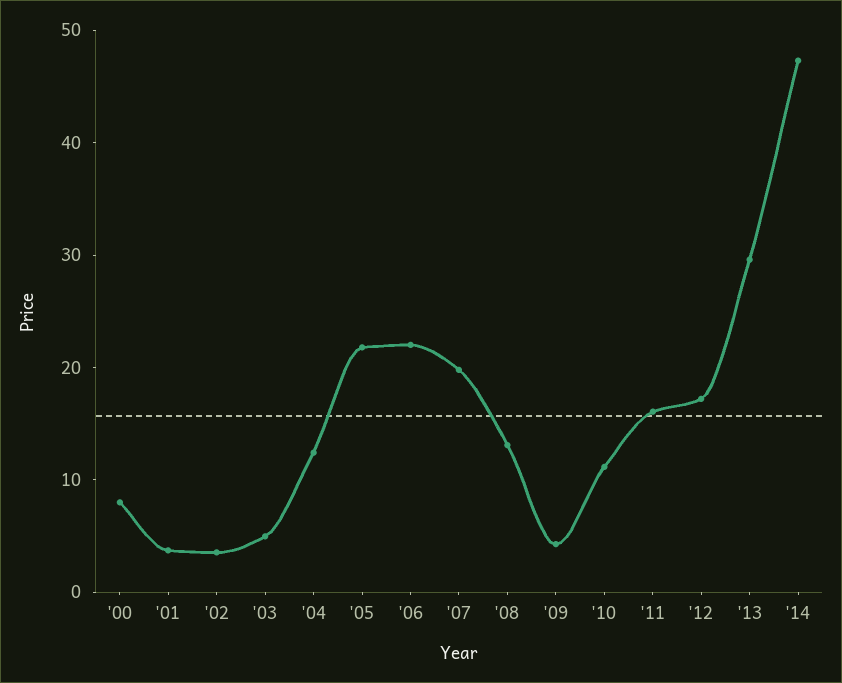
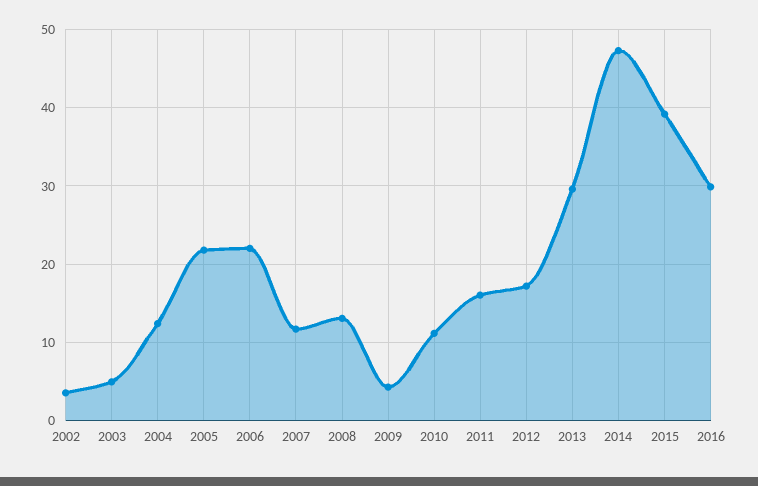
'00: 8 -> none
'01: 4 -> none
'07: 20 -> 12
2015: none -> 39
2016: none -> 30

